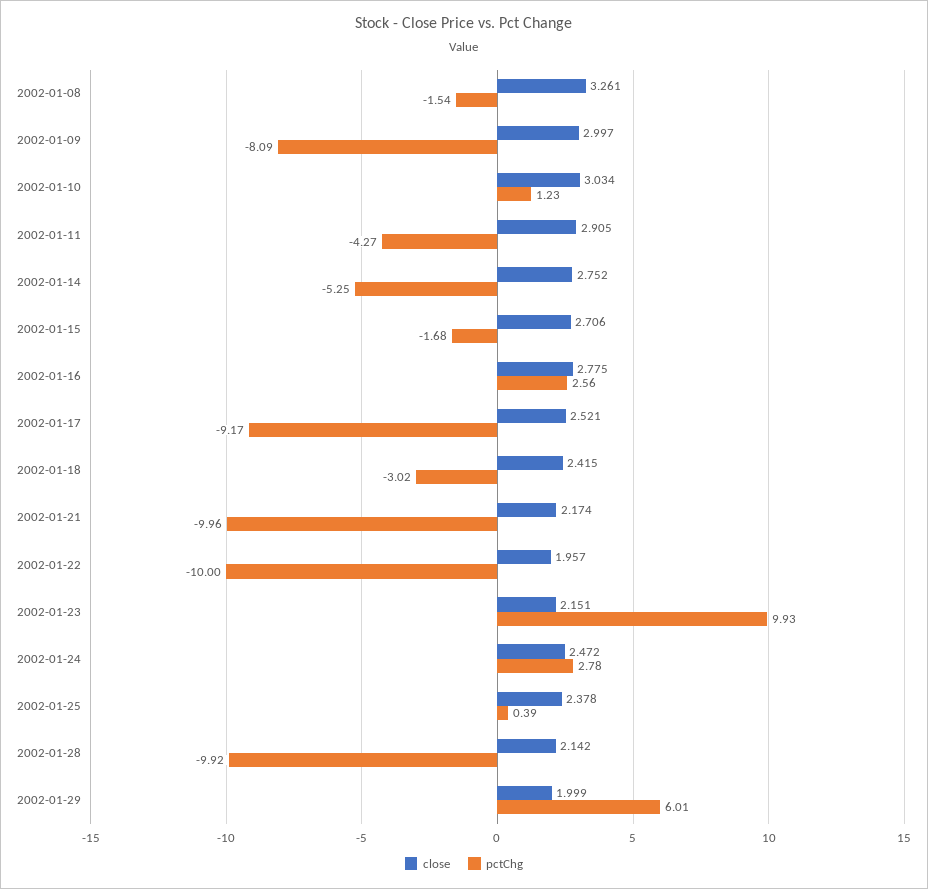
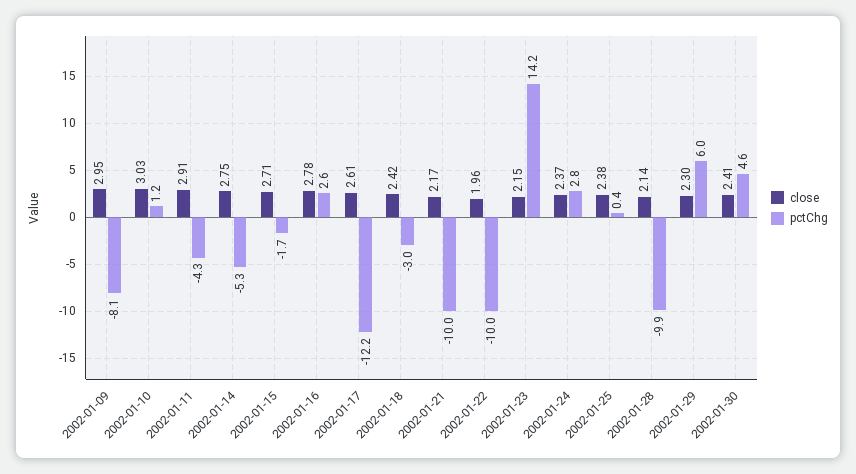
close, 2002-01-08: 3.261 -> none
pctChg, 2002-01-08: -1.54 -> none
close, 2002-01-09: 2.997 -> 2.95
close, 2002-01-17: 2.521 -> 2.61
pctChg, 2002-01-17: -9.17 -> -12.2
pctChg, 2002-01-23: 9.93 -> 14.2
close, 2002-01-24: 2.472 -> 2.37
close, 2002-01-29: 1.999 -> 2.3
close, 2002-01-30: none -> 2.41
pctChg, 2002-01-30: none -> 4.6

